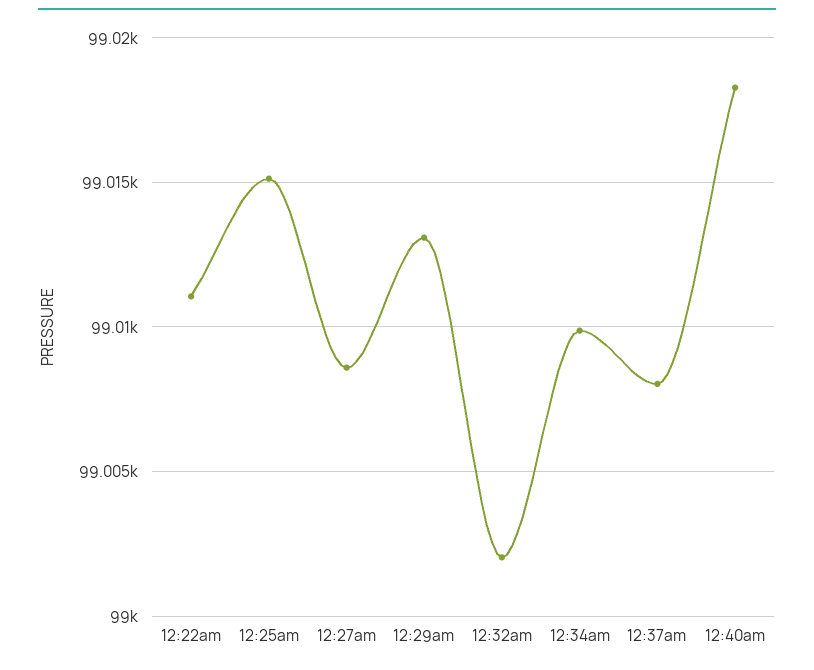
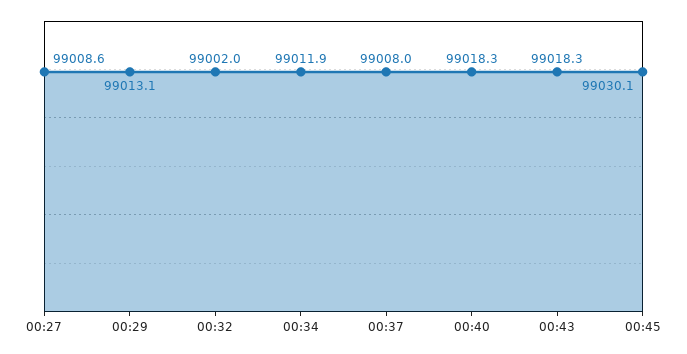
12:22am: 99011 -> none
12:25am: 99015 -> none
12:34am: 99010 -> 99011.9
00:43: none -> 99018.3
00:45: none -> 99030.1

